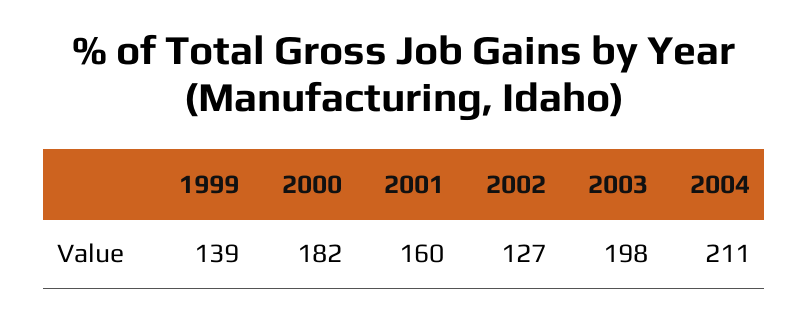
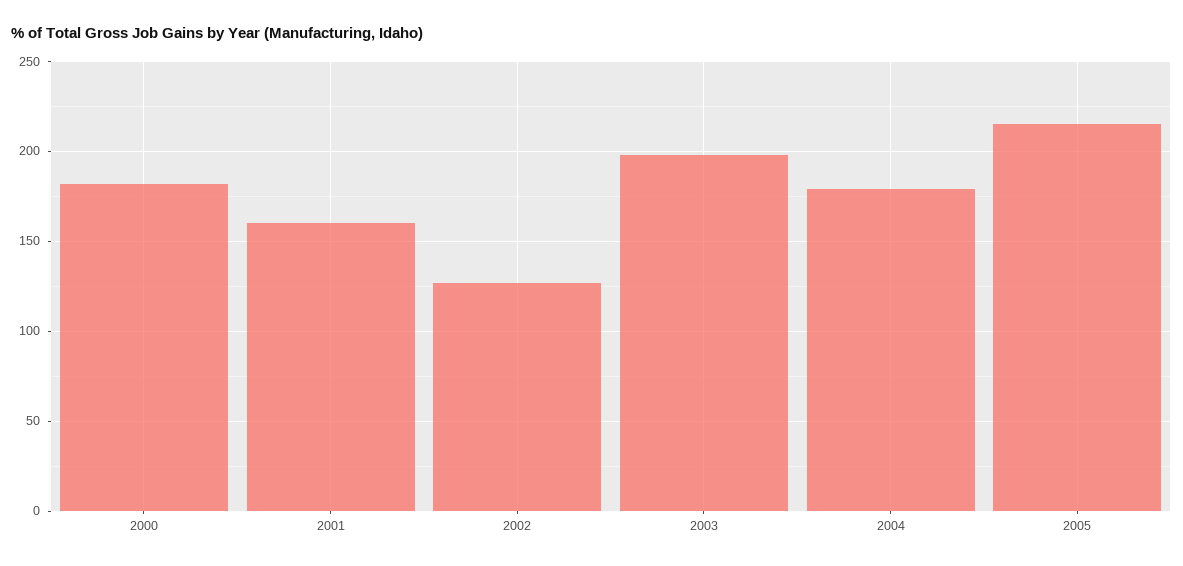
1999: 139 -> none
2004: 211 -> 180
2005: none -> 215

